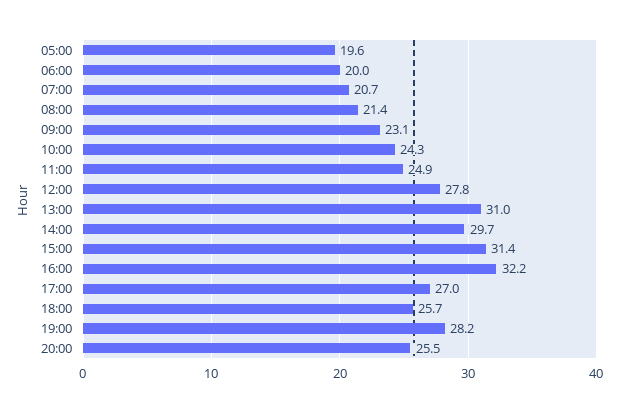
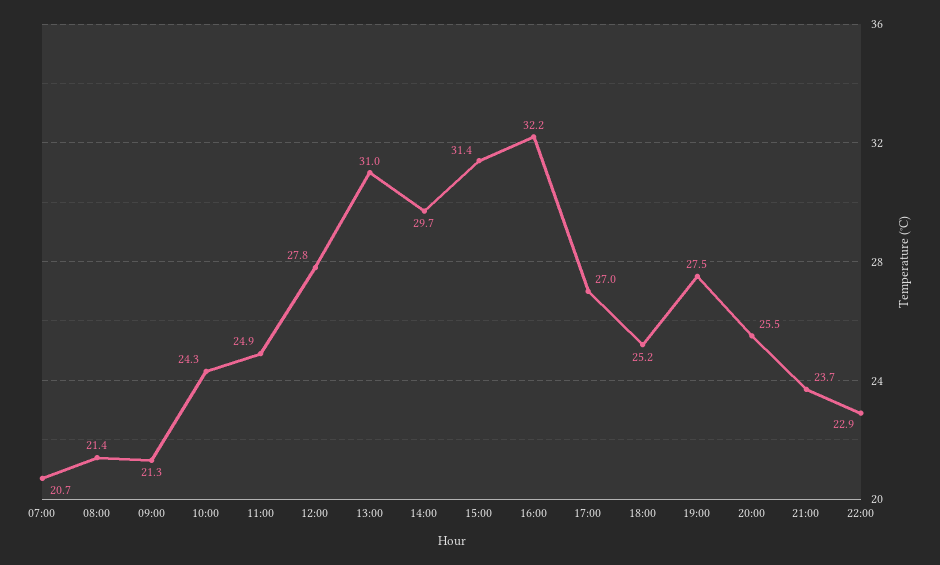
05:00: 19.6 -> none
06:00: 20 -> none
09:00: 23.1 -> 21.3
18:00: 25.7 -> 25.2
19:00: 28.2 -> 27.5
21:00: none -> 23.7
22:00: none -> 22.9

